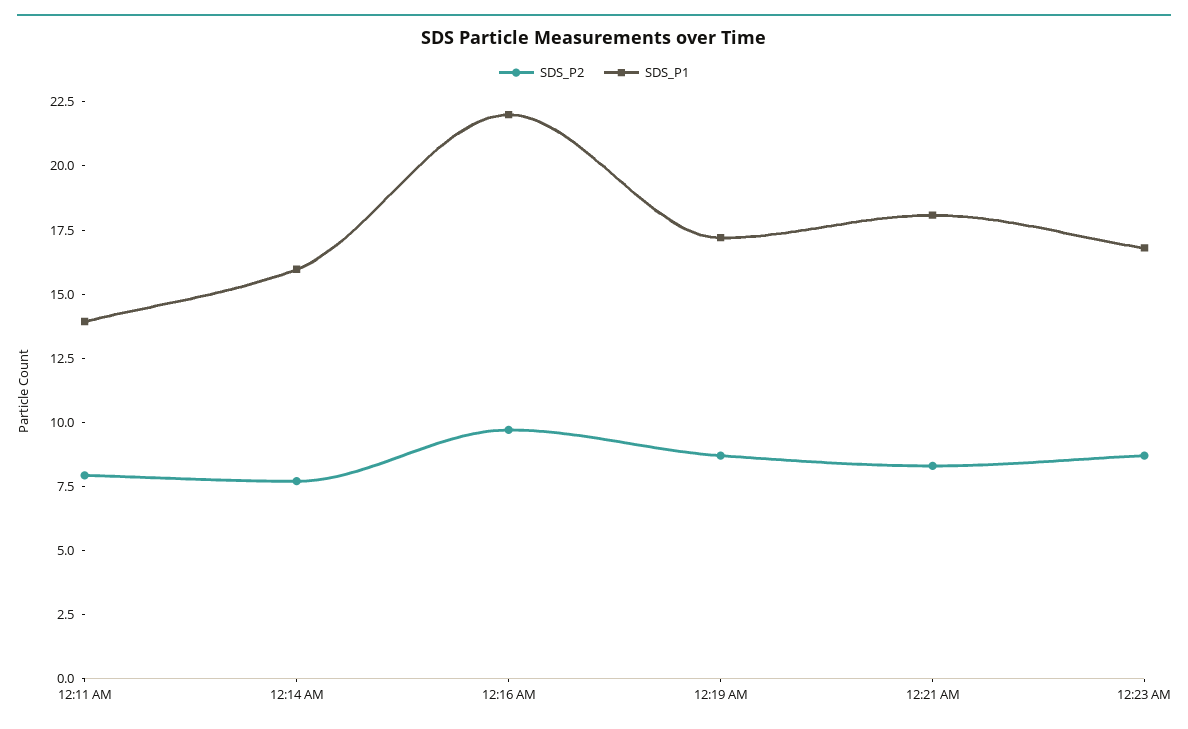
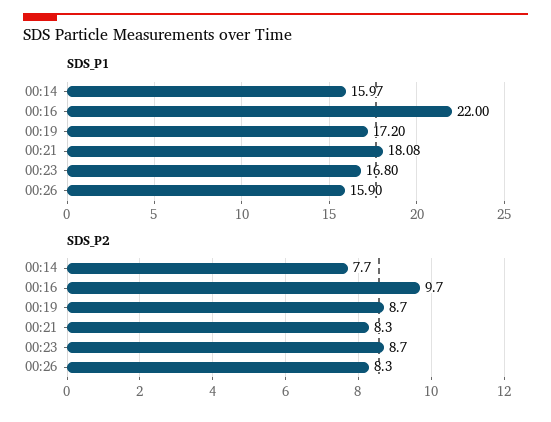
SDS_P2, 12:11 AM: 8 -> none
SDS_P1, 12:11 AM: 14 -> none
SDS_P1, 00:26: none -> 15.9
SDS_P2, 00:26: none -> 8.3

